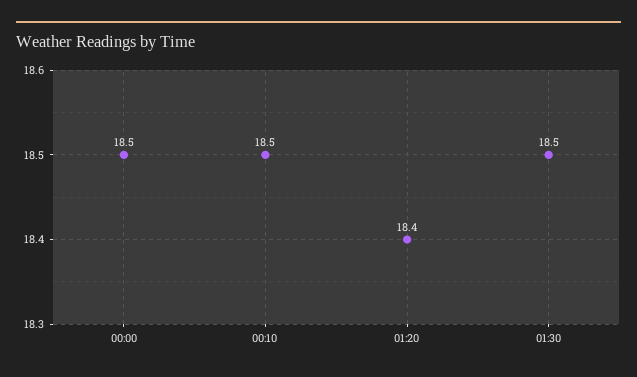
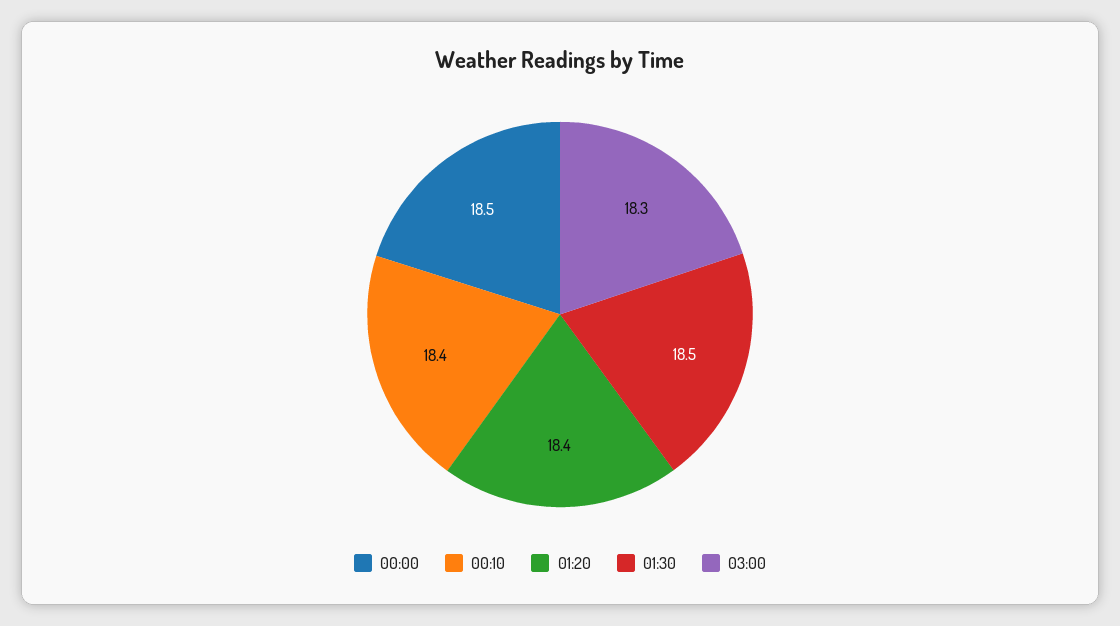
00:10: 18.5 -> 18.4
03:00: none -> 18.3

